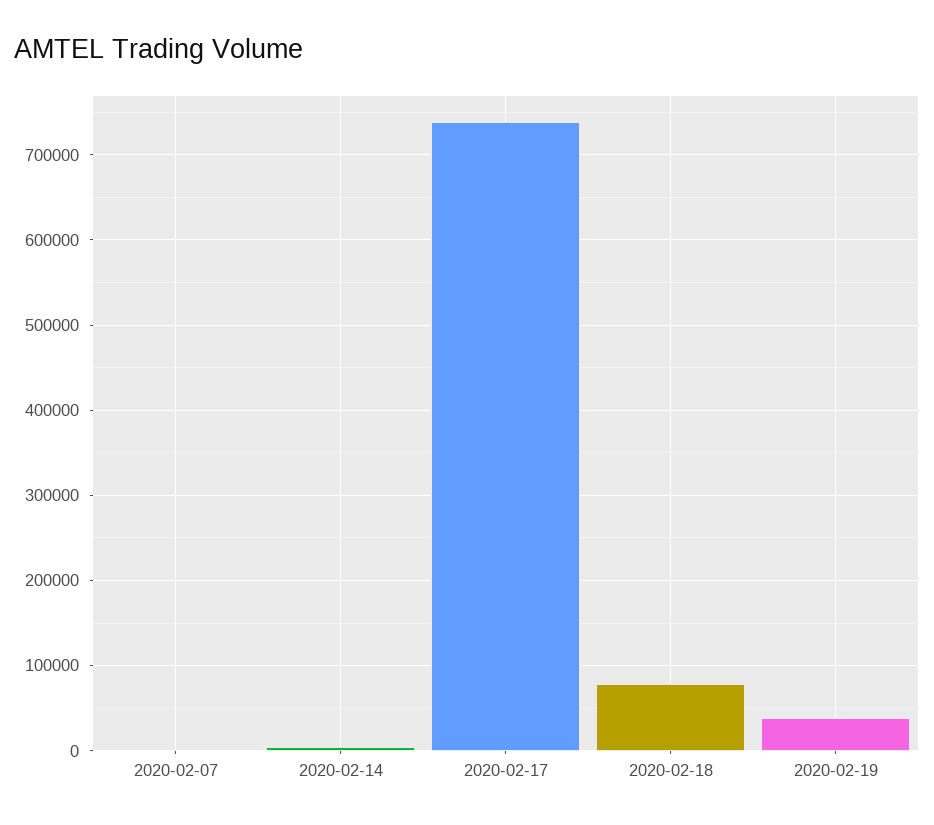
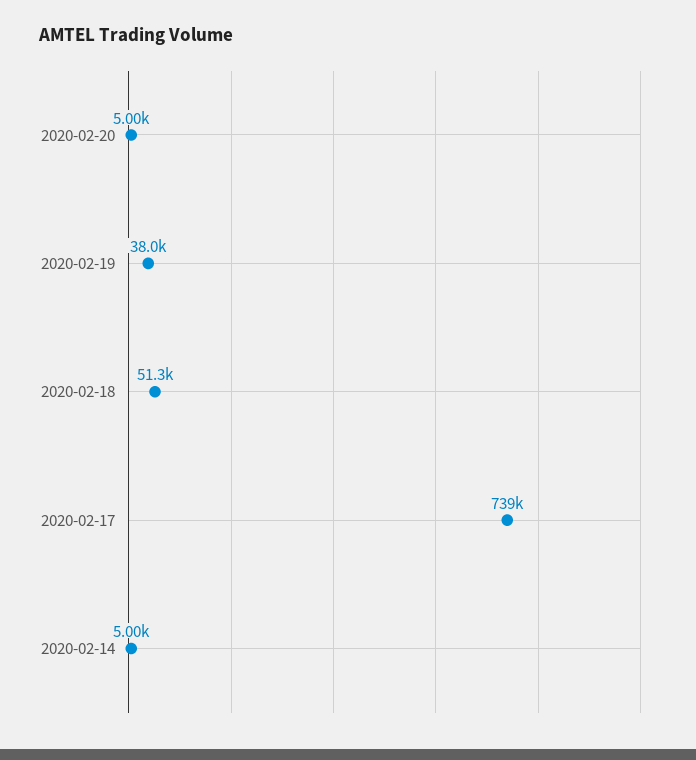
2020-02-07: 0 -> none
2020-02-18: 80000 -> 51300
2020-02-20: none -> 5000

